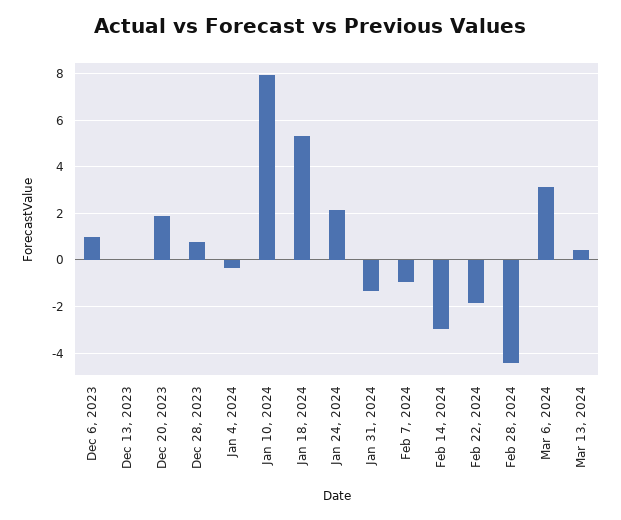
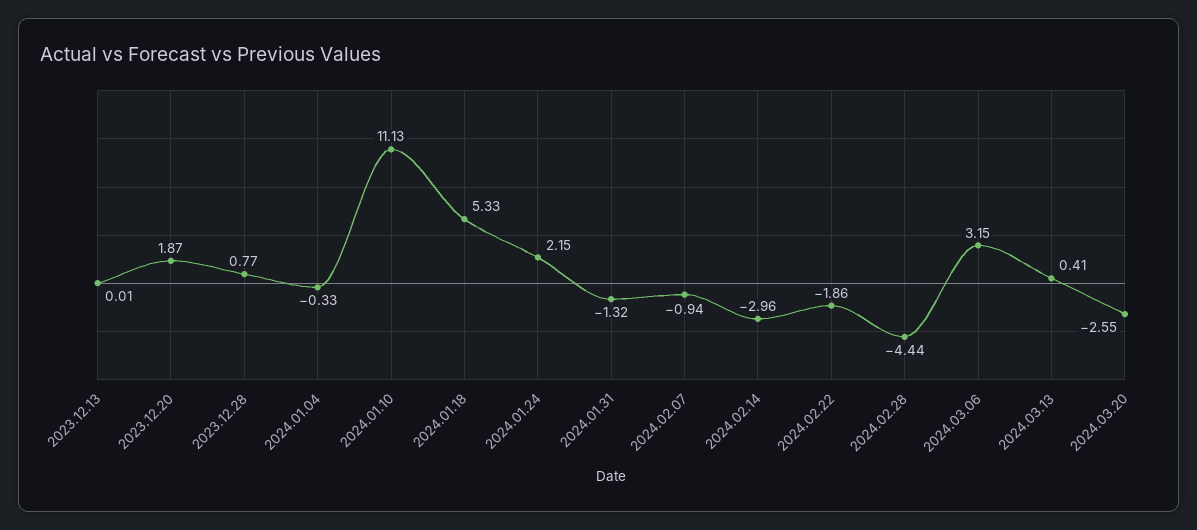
Dec 6, 2023: 1 -> none
Jan 10, 2024: 8 -> 11.13
2024.03.20: none -> -2.55

